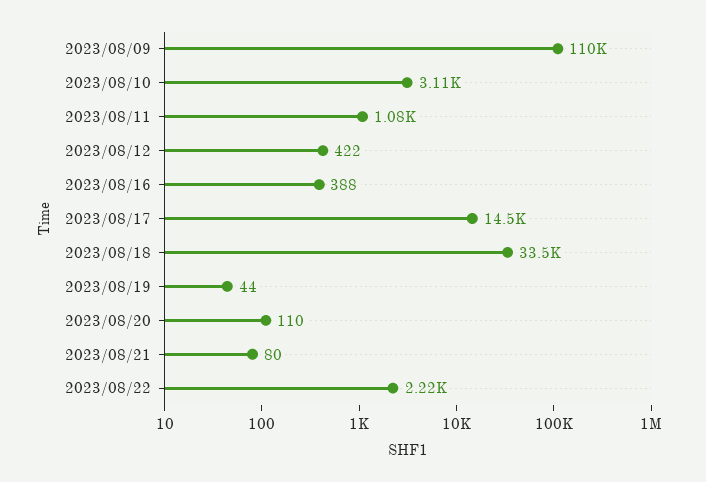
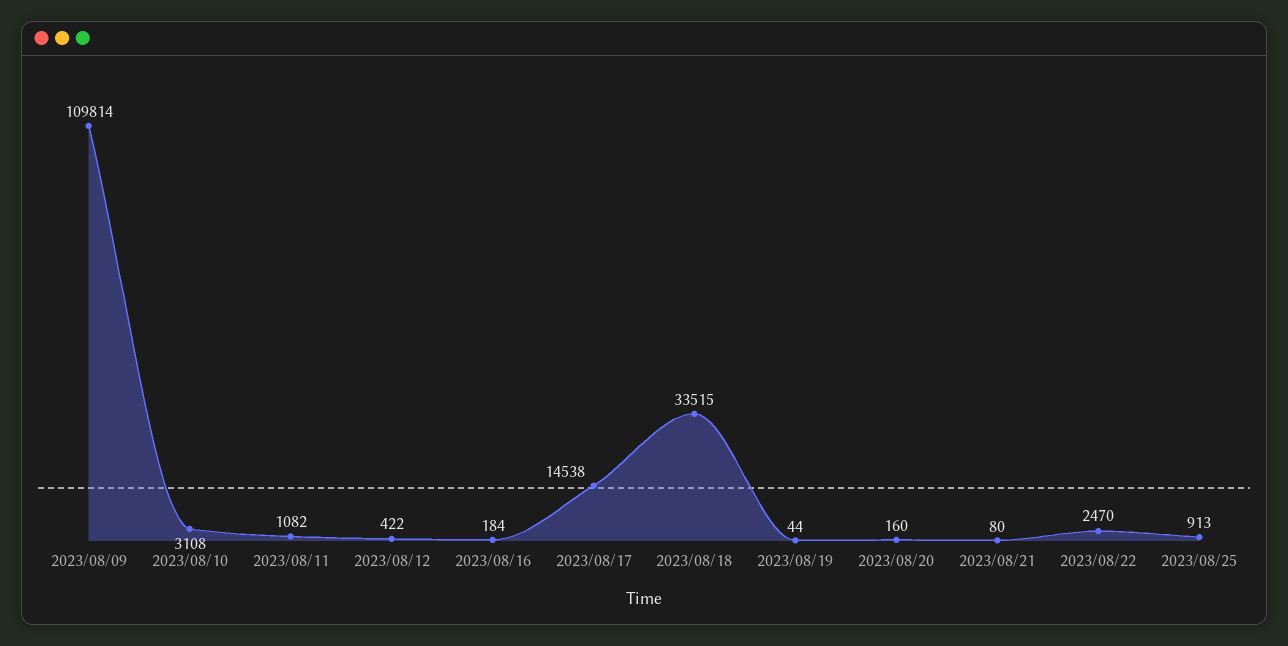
2023/08/16: 388 -> 184
2023/08/20: 110 -> 160
2023/08/22: 2220 -> 2470
2023/08/25: none -> 913

